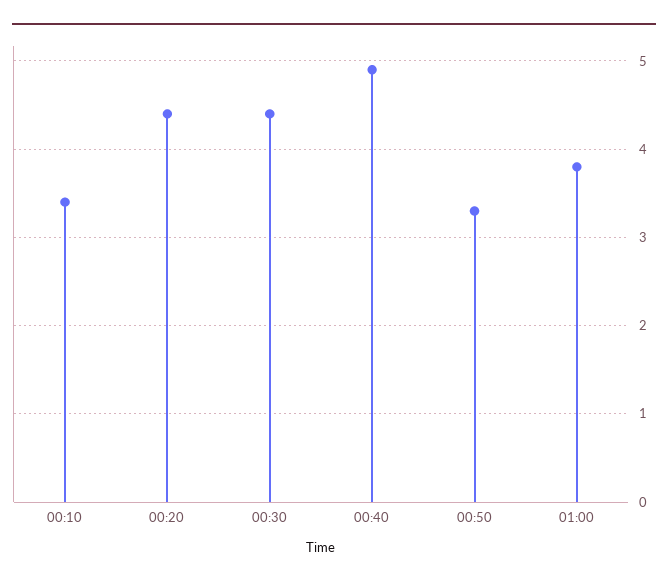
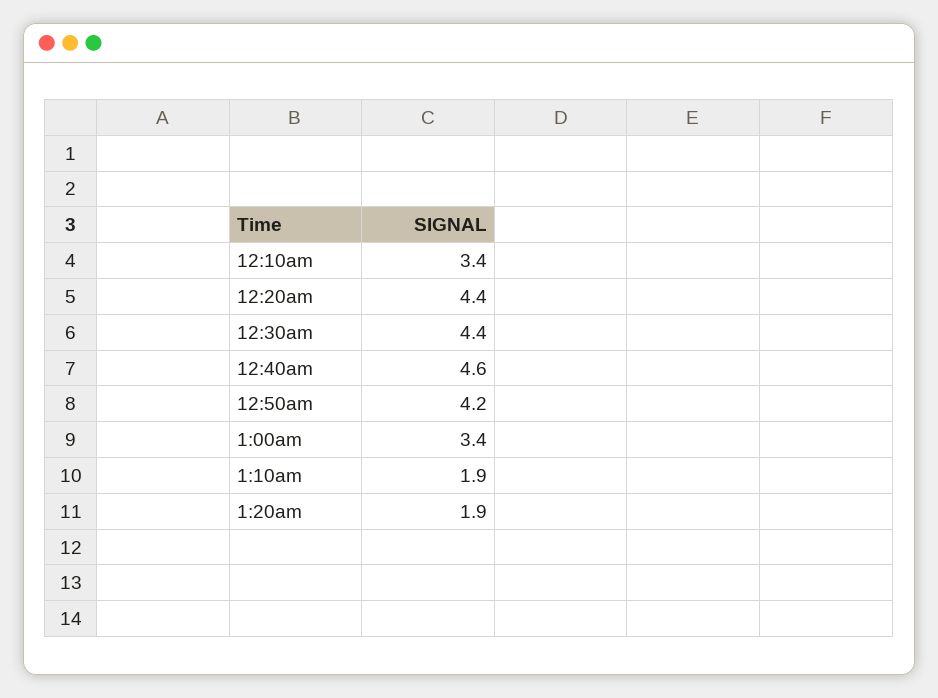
00:40: 4.9 -> 4.6
00:50: 3.3 -> 4.2
01:00: 3.8 -> 3.4
1:10am: none -> 1.9
1:20am: none -> 1.9

